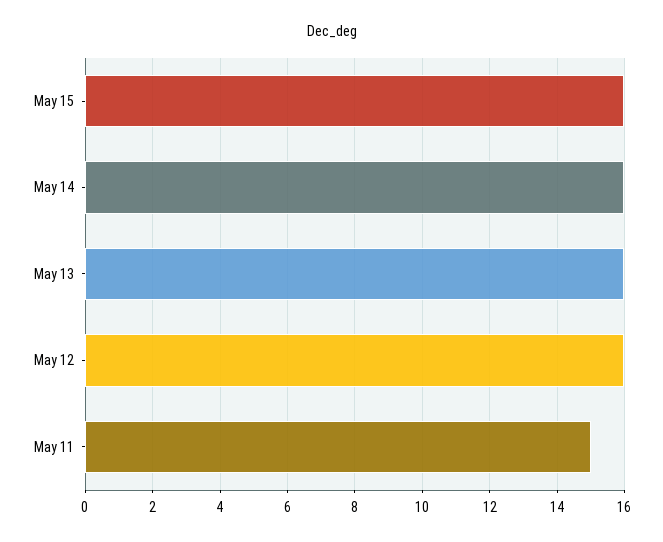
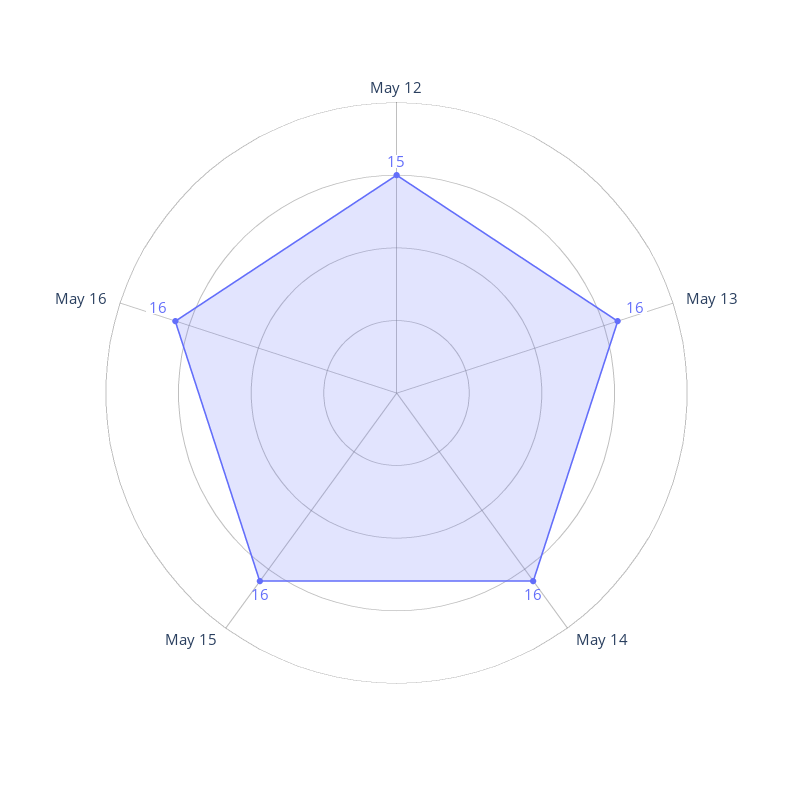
May 12: 16 -> 15
May 11: 15 -> none
May 16: none -> 16

